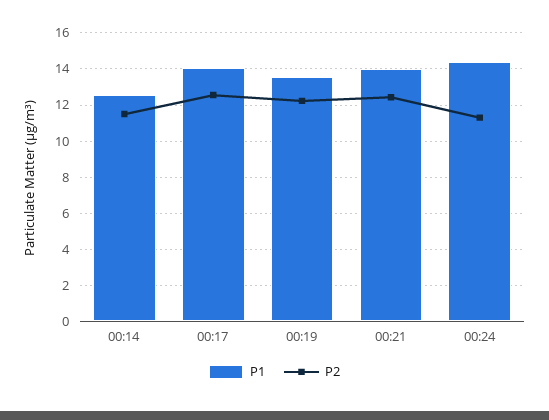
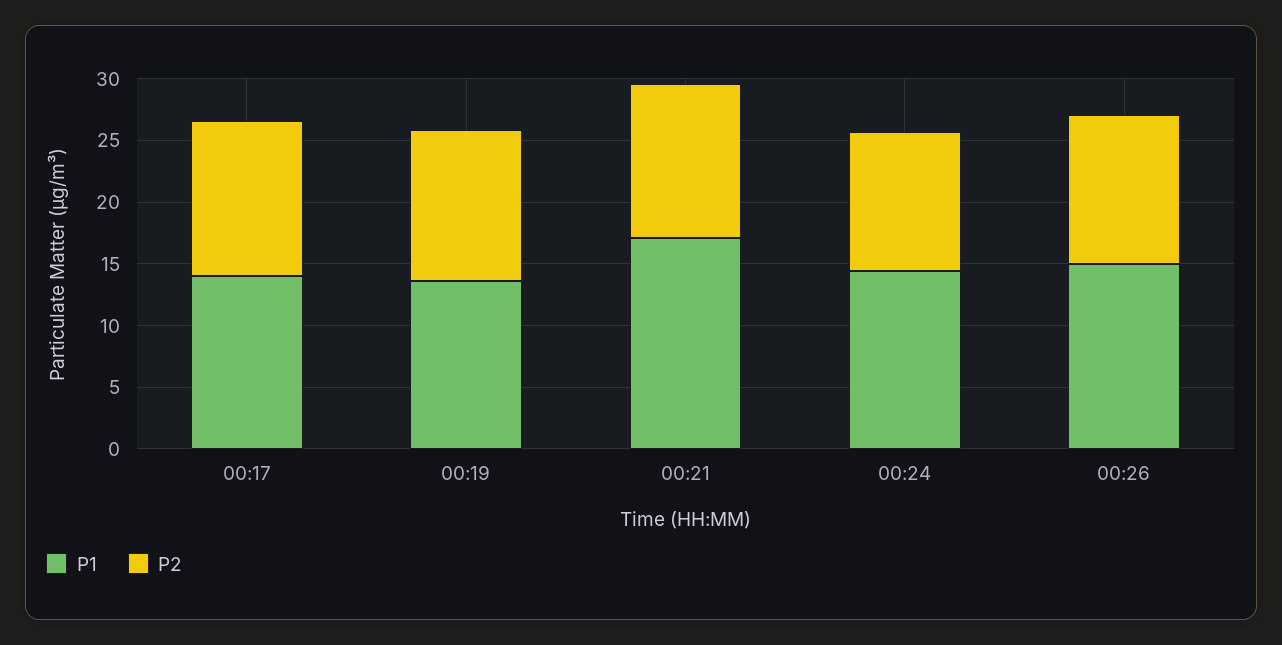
P1, 00:14: 12.5 -> none
P2, 00:14: 11.5 -> none
P1, 00:21: 14 -> 17
P1, 00:26: none -> 15
P2, 00:26: none -> 12

